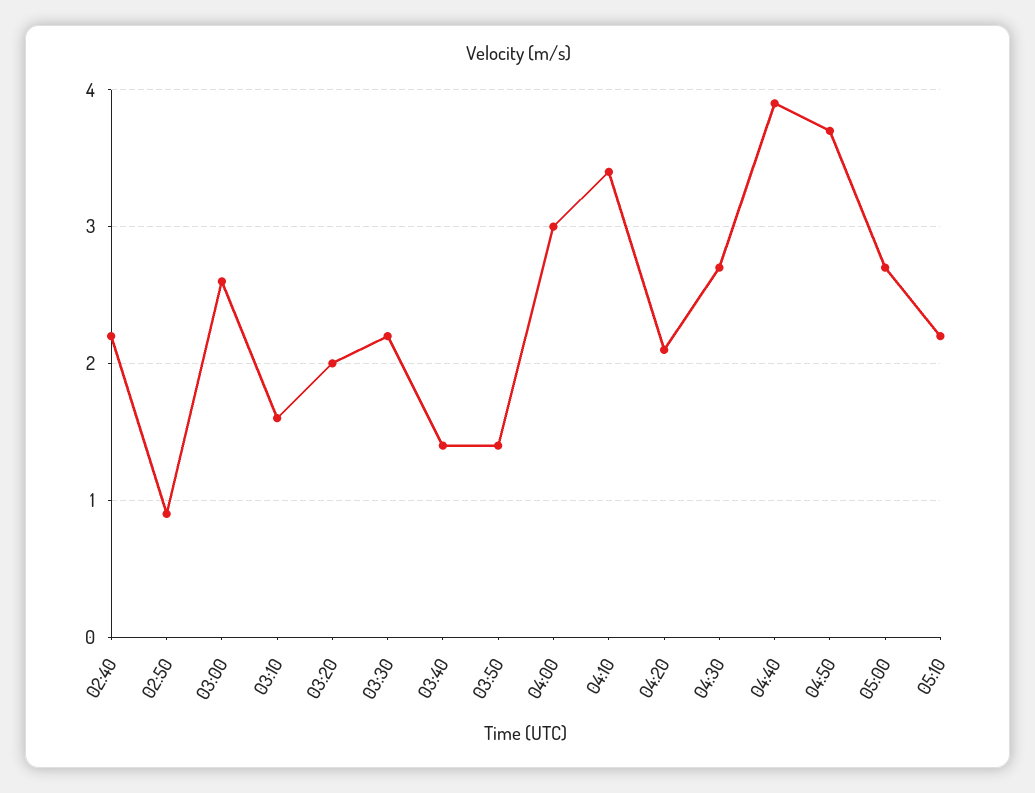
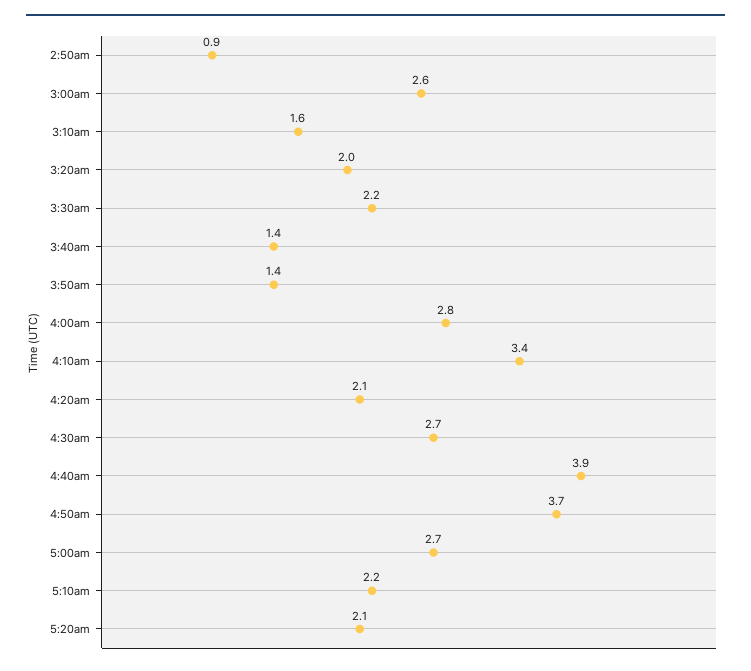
02:40: 2.2 -> none
04:00: 3 -> 2.8
5:20am: none -> 2.1

